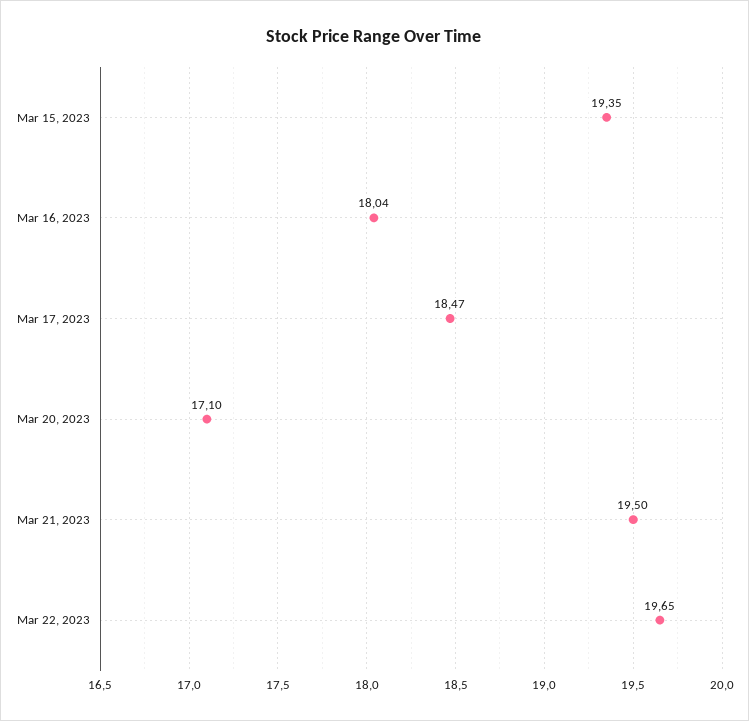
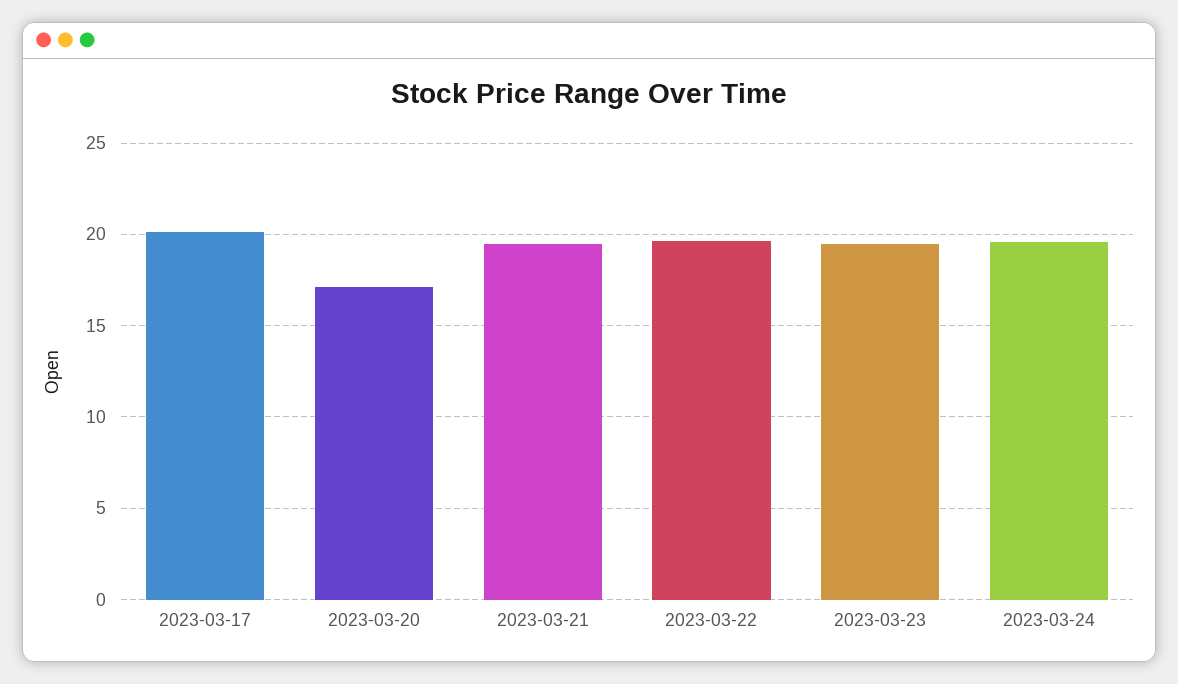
Mar 15, 2023: 19.35 -> none
Mar 16, 2023: 18.04 -> none
Mar 17, 2023: 18.47 -> 20
2023-03-23: none -> 19.5
2023-03-24: none -> 19.5

